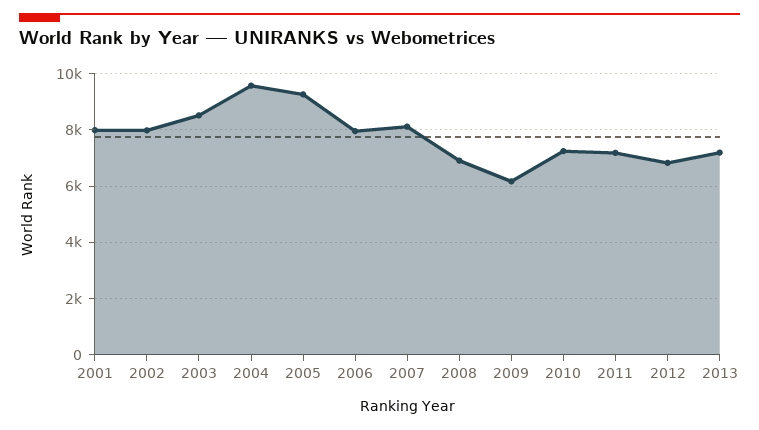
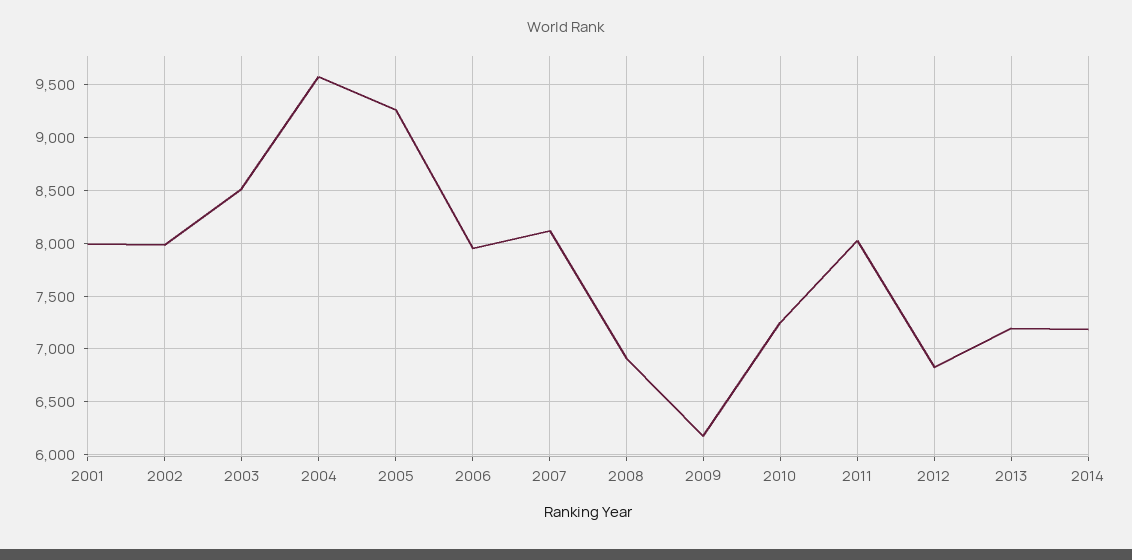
2011: 7250 -> 8000
2014: none -> 7200

